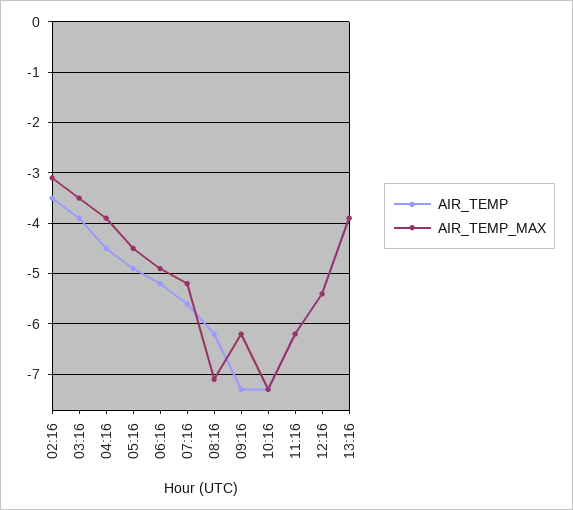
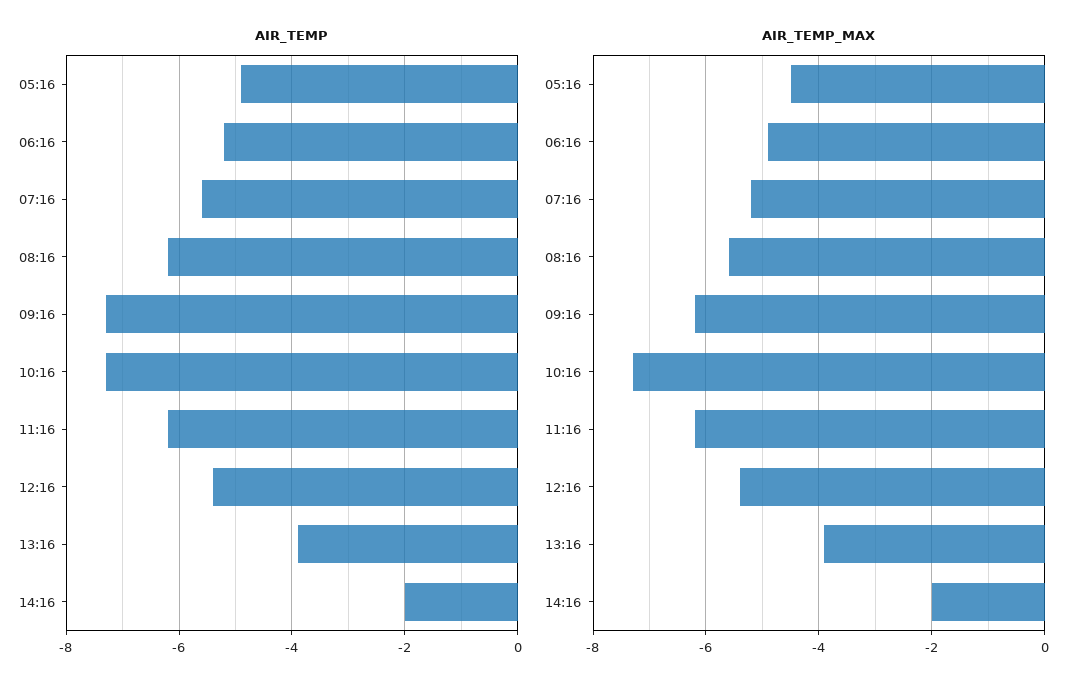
AIR_TEMP, 02:16: -3.5 -> none
AIR_TEMP_MAX, 02:16: -3 -> none
AIR_TEMP, 03:16: -4 -> none
AIR_TEMP_MAX, 03:16: -3.5 -> none
AIR_TEMP, 04:16: -4.5 -> none
AIR_TEMP_MAX, 04:16: -4 -> none
AIR_TEMP_MAX, 08:16: -7 -> -5.5
AIR_TEMP, 14:16: none -> -2
AIR_TEMP_MAX, 14:16: none -> -2

